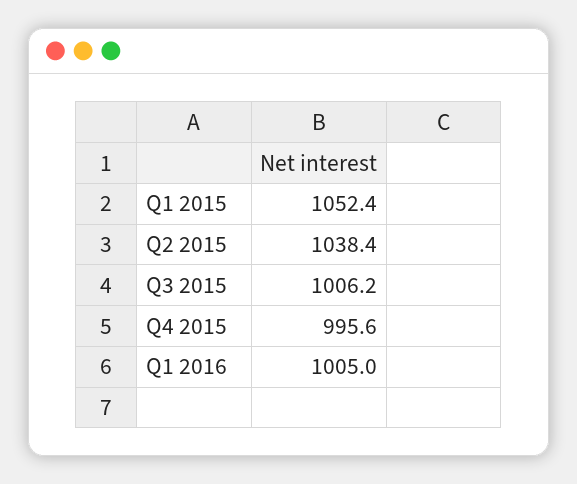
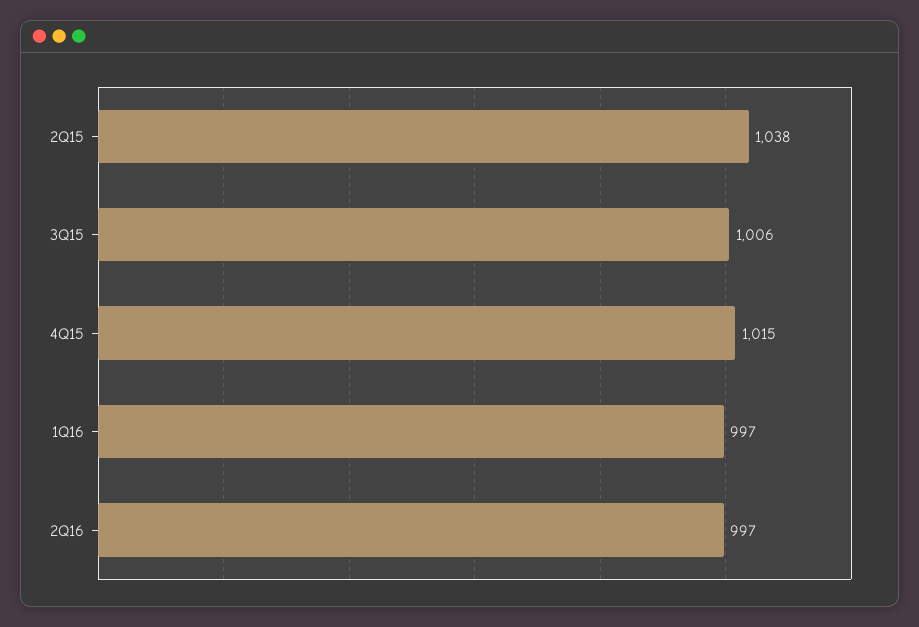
Q1 2015: 1052.4 -> none
Q4 2015: 995.6 -> 1015
Q1 2016: 1005 -> 997
2Q16: none -> 997

